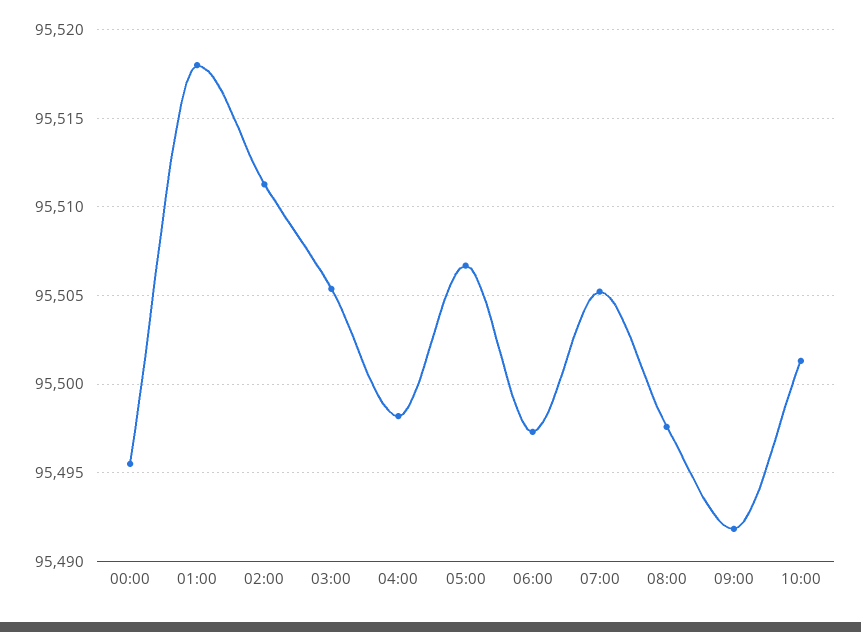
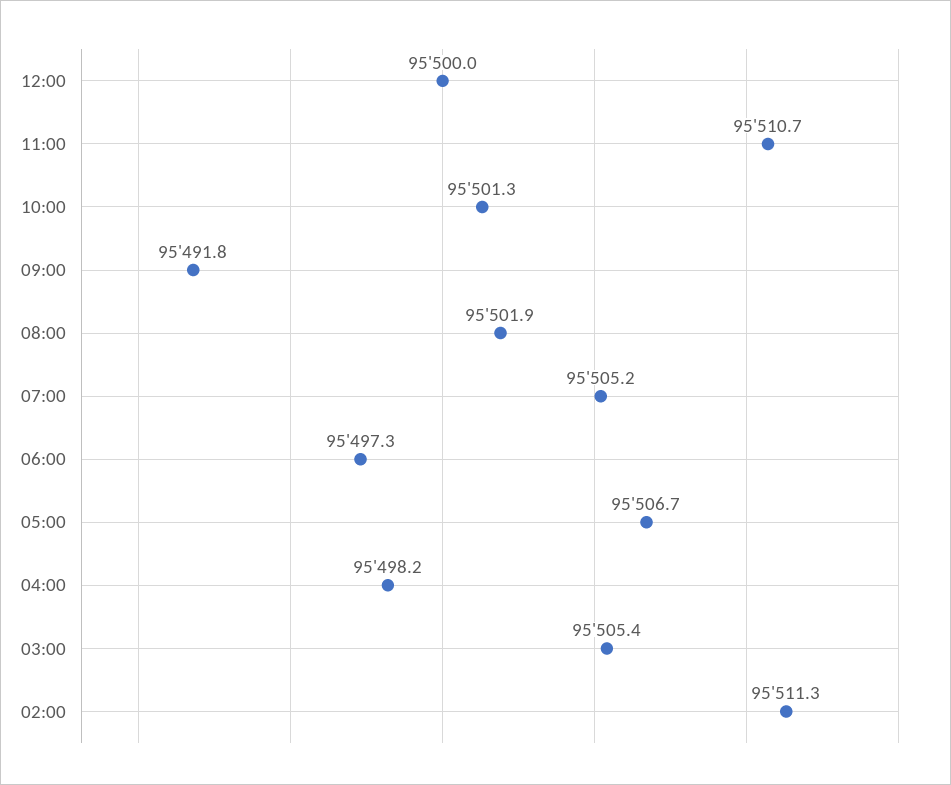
00:00: 95495.5 -> none
01:00: 95518 -> none
08:00: 95497.5 -> 95501.9
12:00: none -> 95500
11:00: none -> 95510.7

